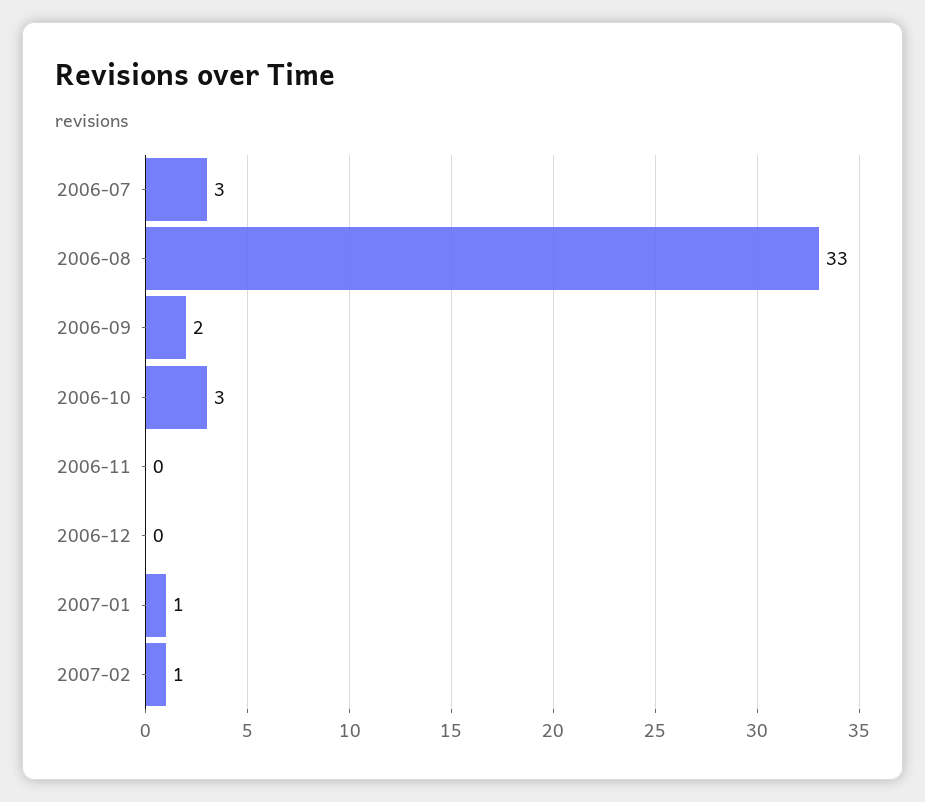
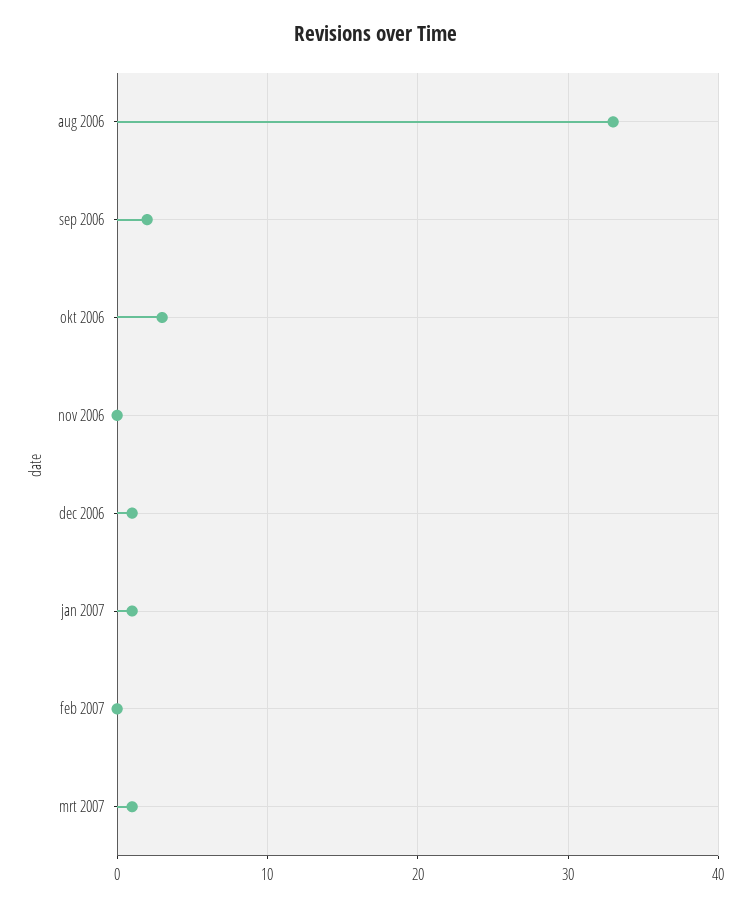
2006-07: 3 -> none
2006-12: 0 -> 1
2007-02: 1 -> 0
mrt 2007: none -> 1

